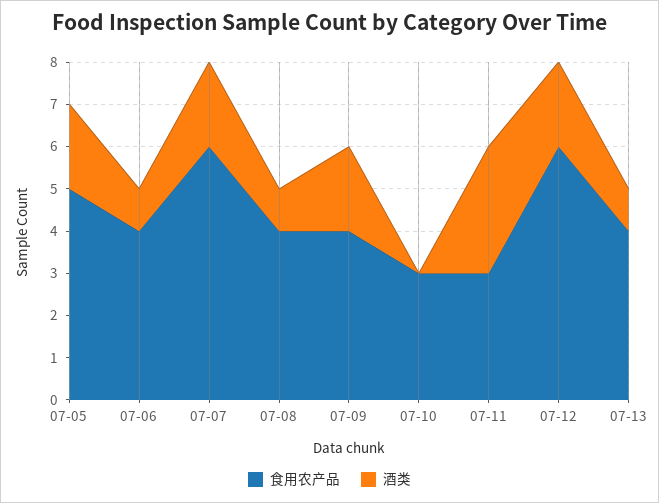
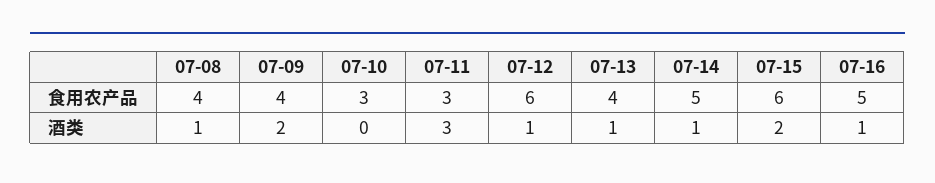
食用农产品, 07-05: 5 -> none
酒类, 07-05: 2 -> none
食用农产品, 07-06: 4 -> none
酒类, 07-06: 1 -> none
食用农产品, 07-07: 6 -> none
酒类, 07-07: 2 -> none
酒类, 07-12: 2 -> 1
食用农产品, 07-14: none -> 5
食用农产品, 07-15: none -> 6
食用农产品, 07-16: none -> 5
酒类, 07-14: none -> 1
酒类, 07-15: none -> 2
酒类, 07-16: none -> 1

